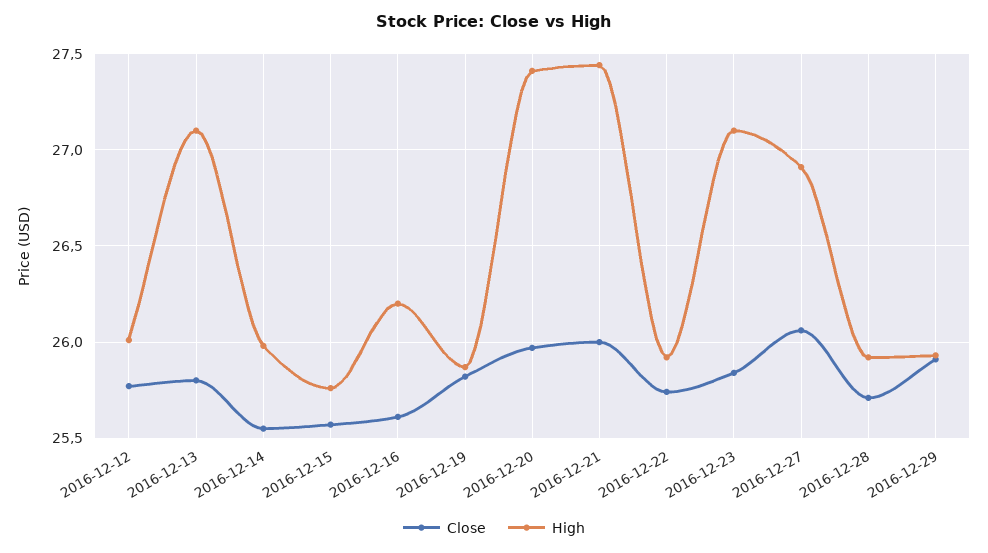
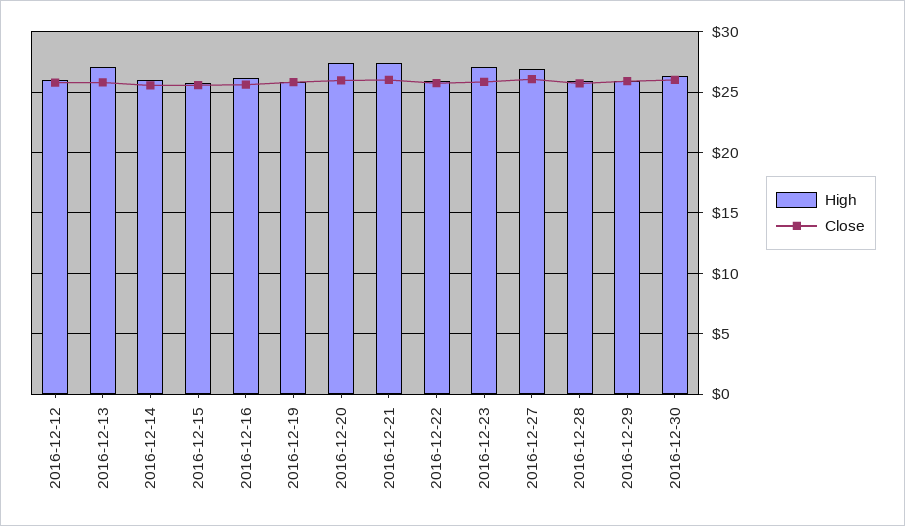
High, 2016-12-30: none -> 26.5
Close, 2016-12-30: none -> 26

